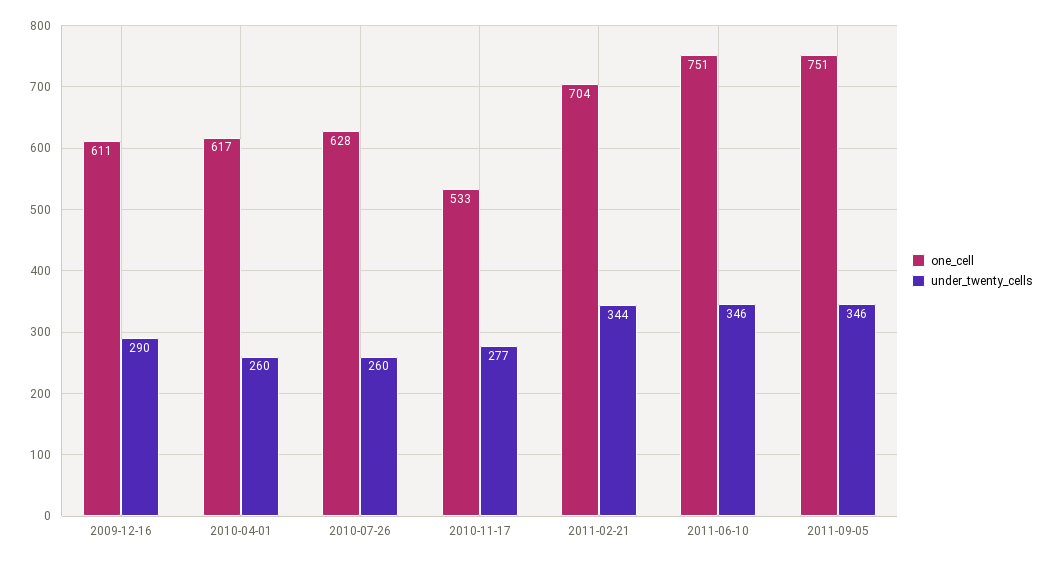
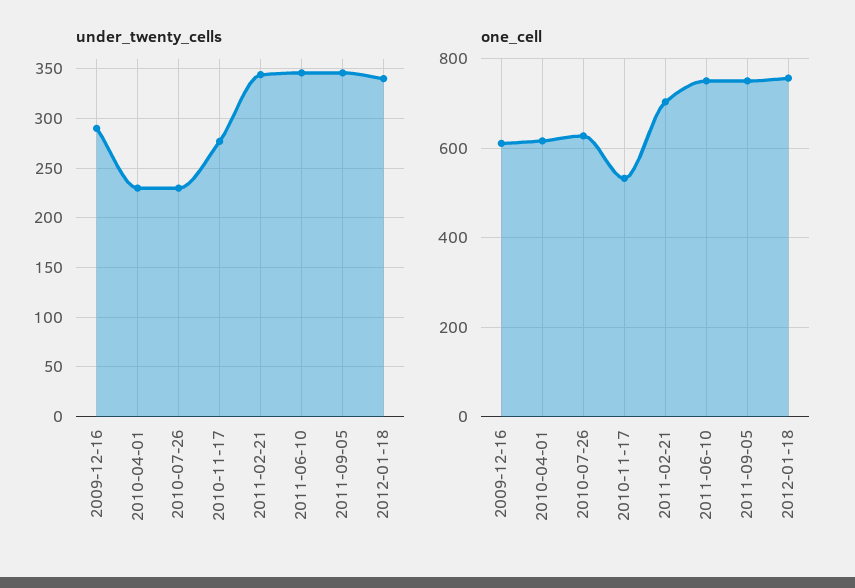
under_twenty_cells, 2010-04-01: 260 -> 230
under_twenty_cells, 2010-07-26: 260 -> 230
under_twenty_cells, 2012-01-18: none -> 340
one_cell, 2012-01-18: none -> 760

